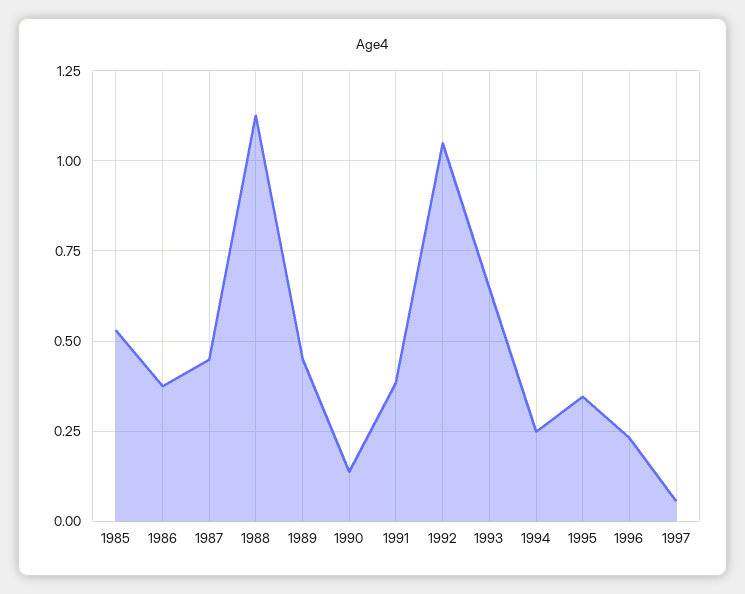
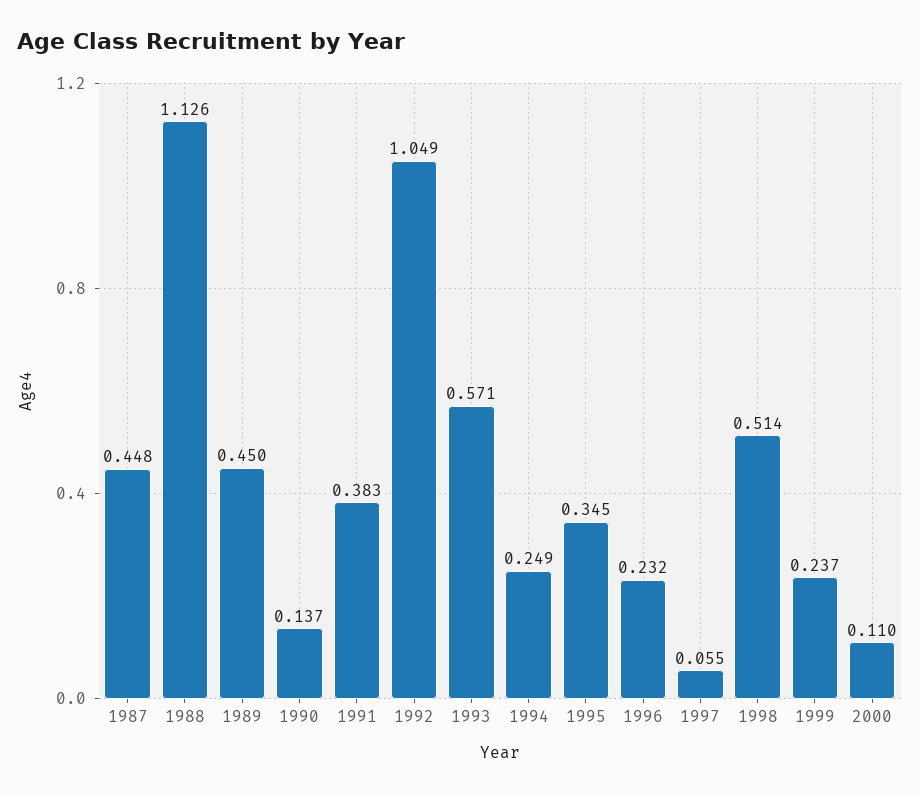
1985: 0.525 -> none
1986: 0.375 -> none
1993: 0.65 -> 0.571
1998: none -> 0.514
1999: none -> 0.237
2000: none -> 0.11

